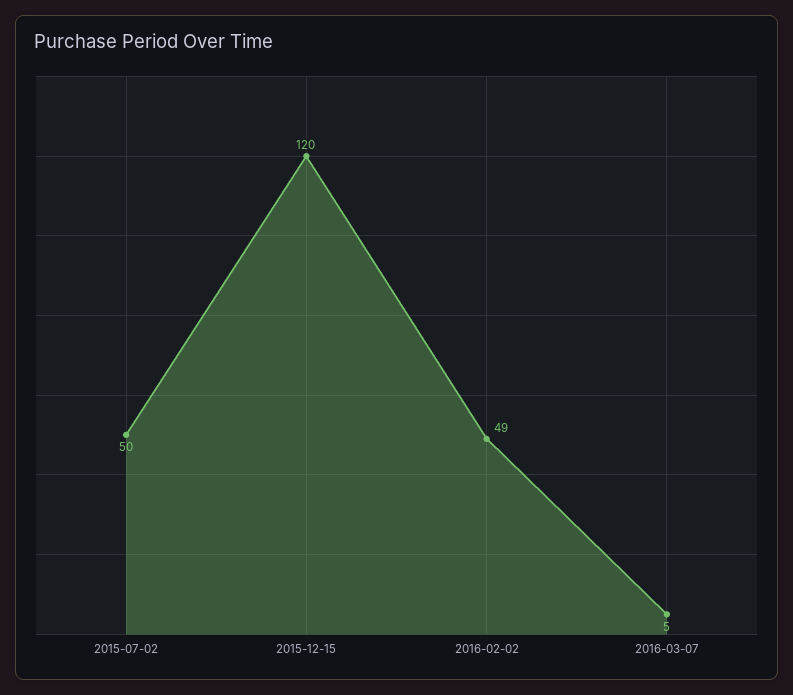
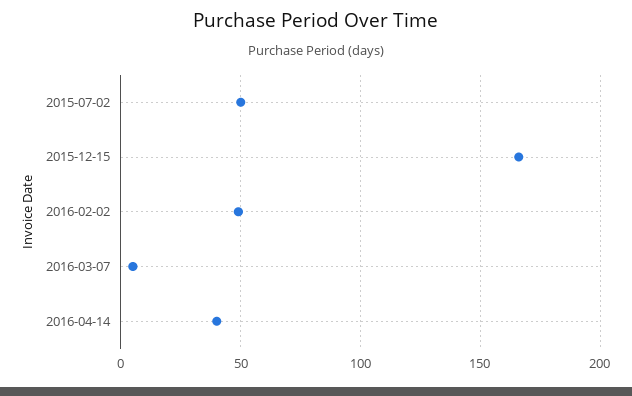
2015-12-15: 120 -> 165
2016-04-14: none -> 40

